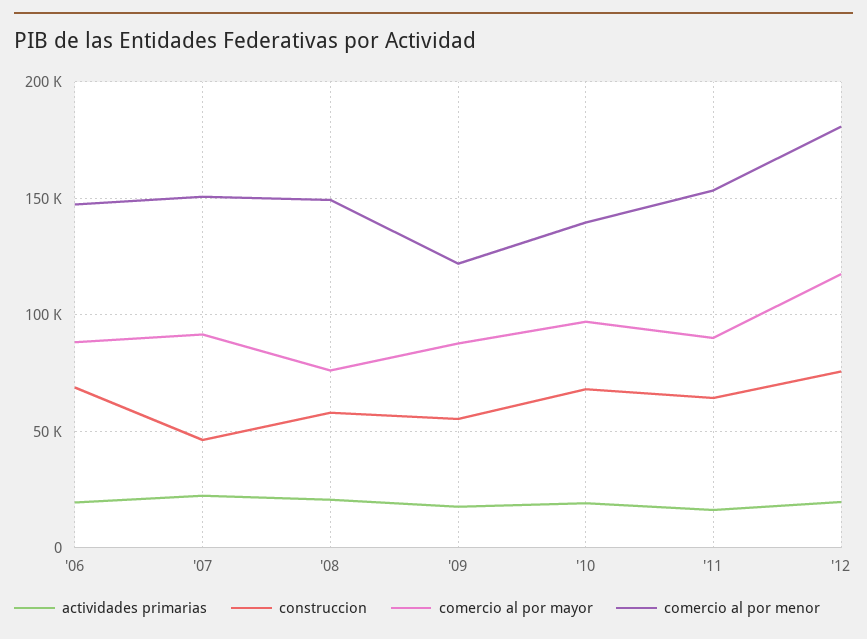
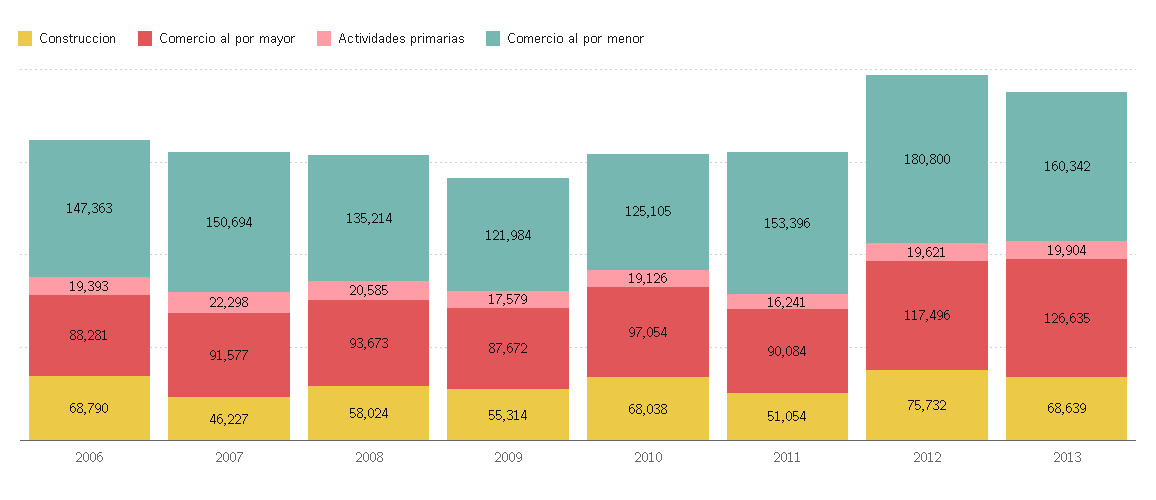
comercio al por mayor, '08: 75000 -> 93673
comercio al por menor, '08: 150000 -> 135214
comercio al por menor, '10: 140000 -> 125105
construccion, '11: 65000 -> 51054
construccion, 2013: none -> 68639
comercio al por mayor, 2013: none -> 126635
actividades primarias, 2013: none -> 19904
comercio al por menor, 2013: none -> 160342

